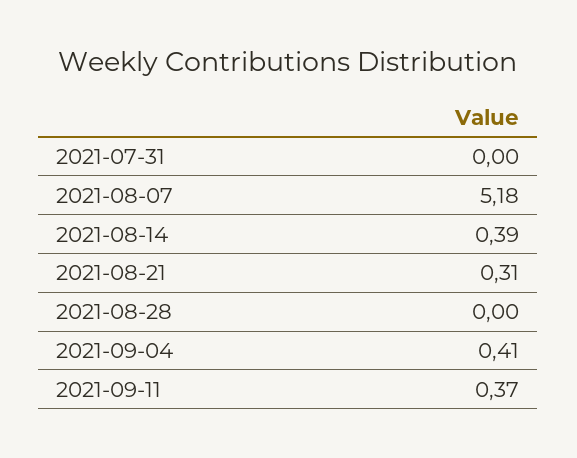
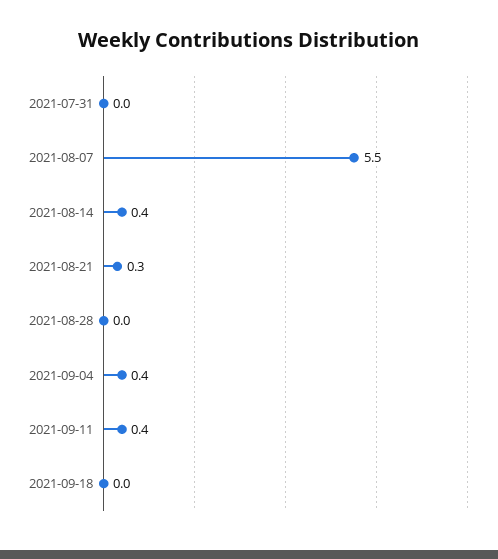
2021-08-07: 5.18 -> 5.5
2021-09-18: none -> 0

